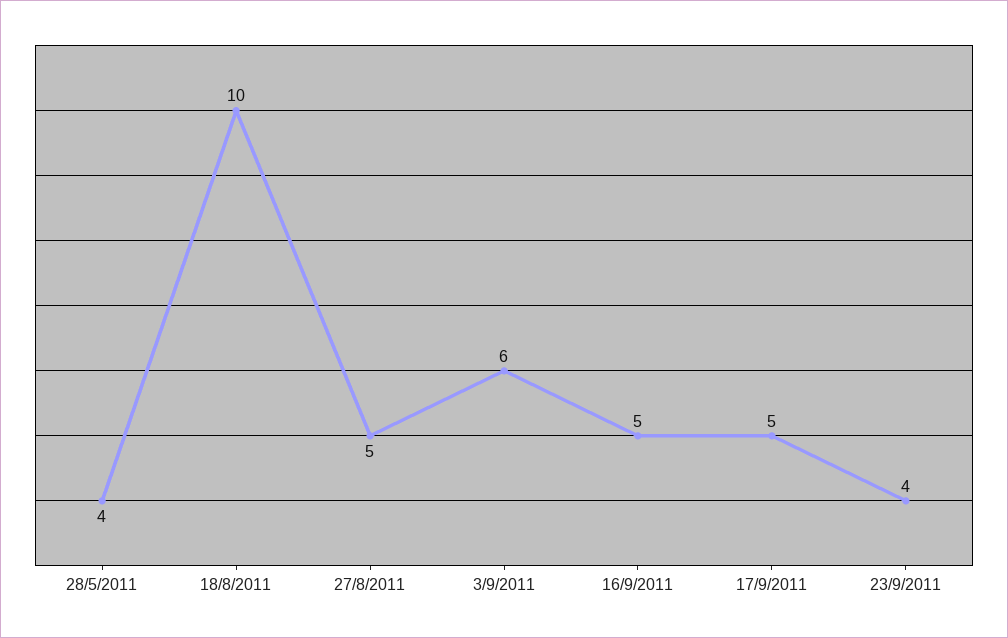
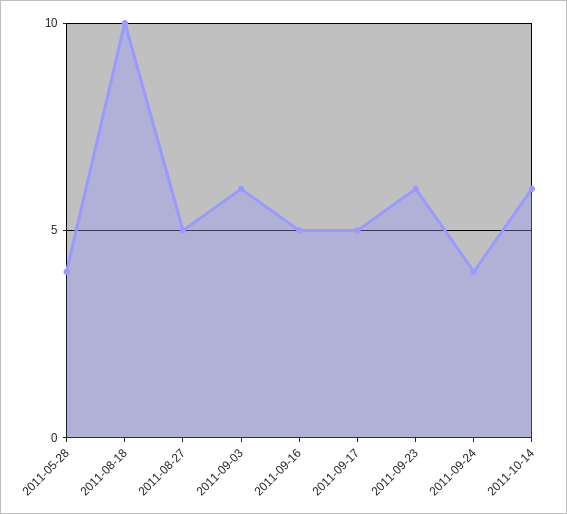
23/9/2011: 4 -> 6
2011-09-24: none -> 4
2011-10-14: none -> 6

